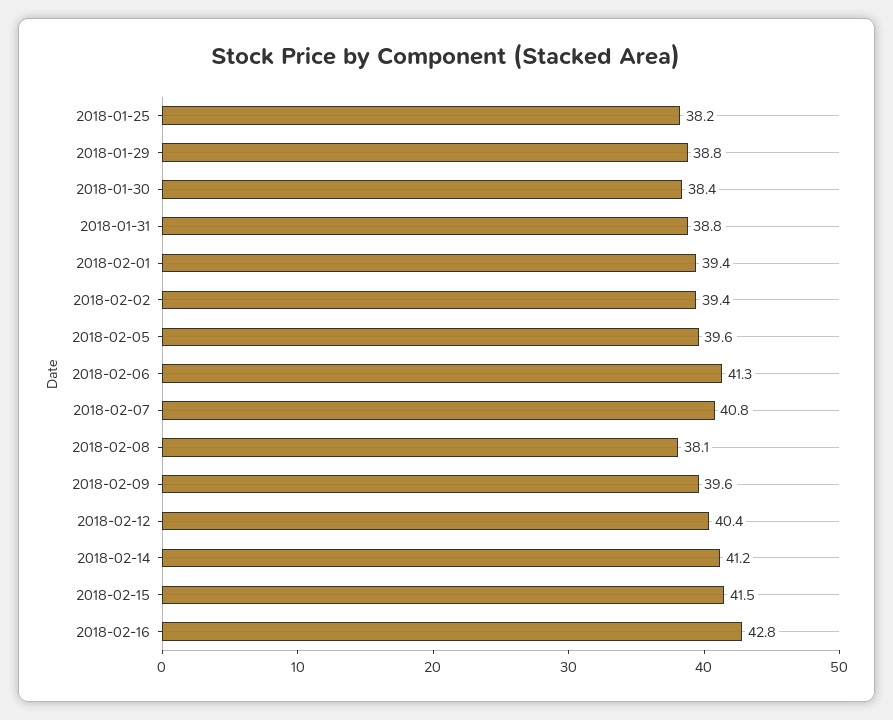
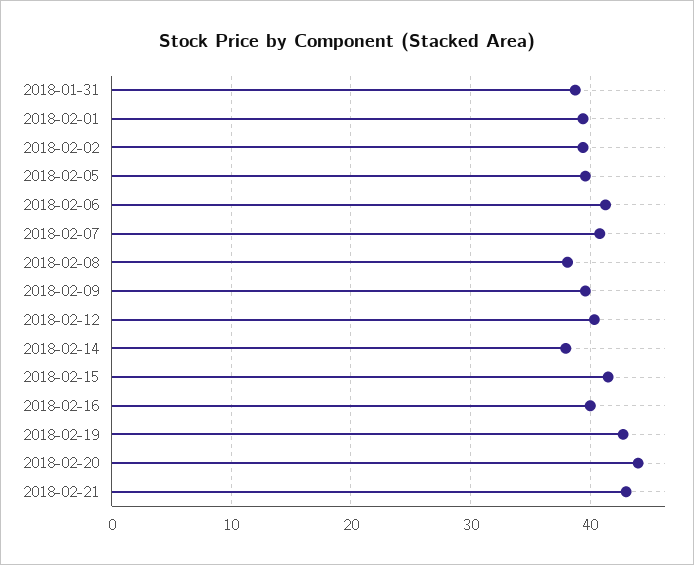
2018-01-25: 38.2 -> none
2018-01-29: 38.8 -> none
2018-01-30: 38.4 -> none
2018-02-14: 41.2 -> 38
2018-02-16: 42.8 -> 40
2018-02-19: none -> 43
2018-02-20: none -> 44
2018-02-21: none -> 43

